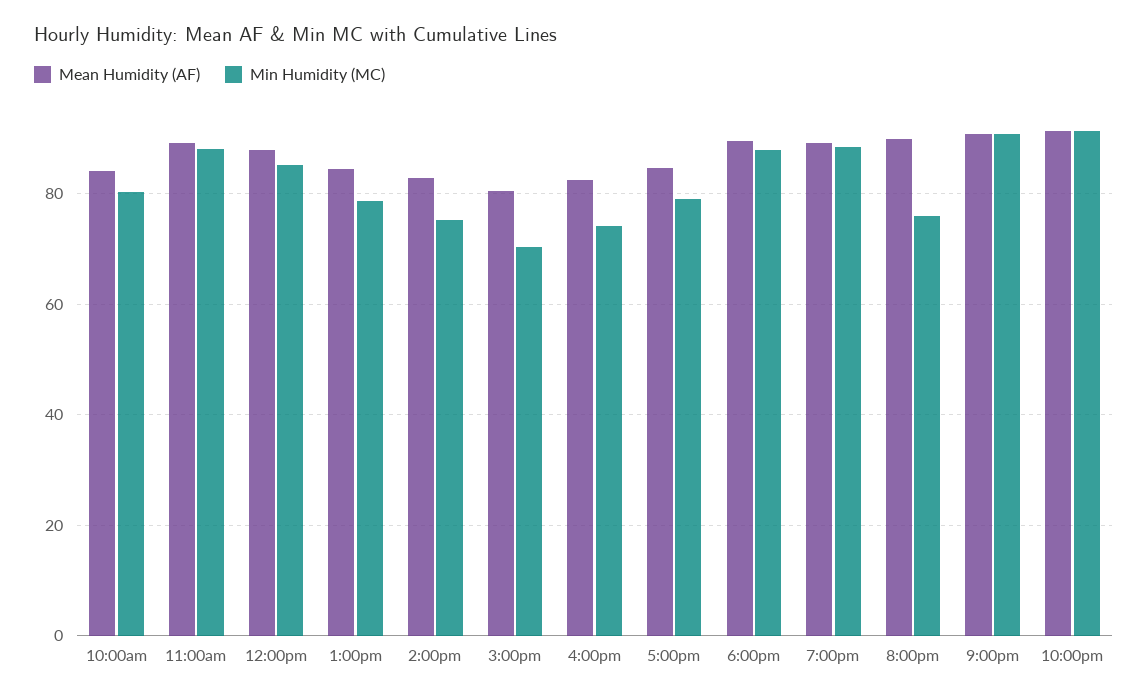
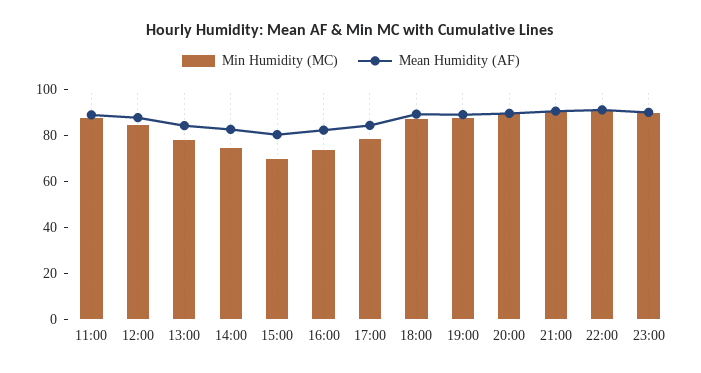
Mean Humidity (AF), 10:00am: 84 -> none
Min Humidity (MC), 10:00am: 80 -> none
Min Humidity (MC), 8:00pm: 76 -> 90
Min Humidity (MC), 23:00: none -> 90
Mean Humidity (AF), 23:00: none -> 90

